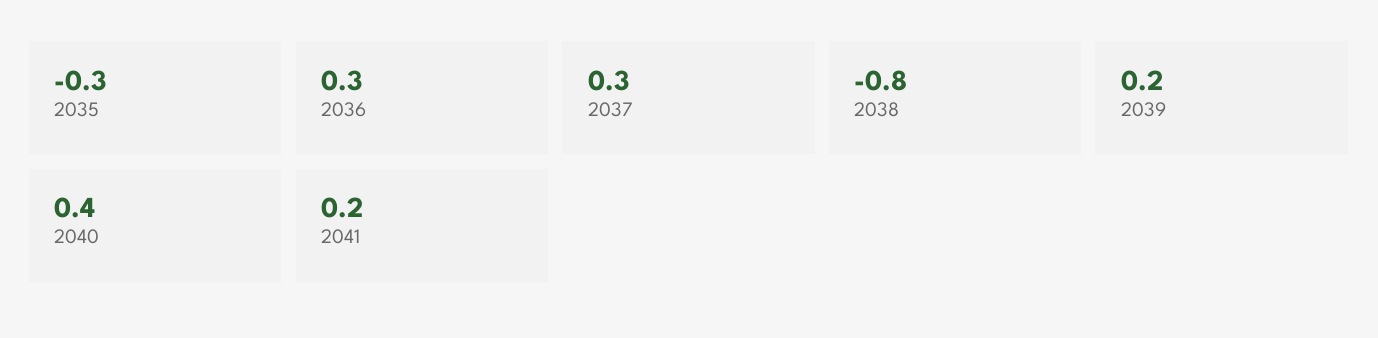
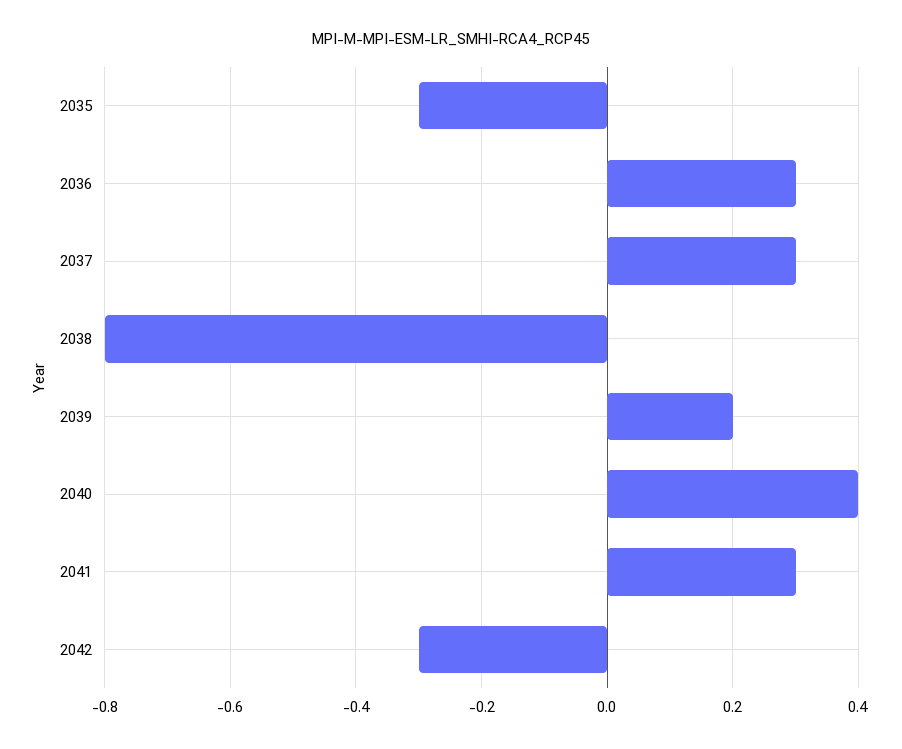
2041: 0.2 -> 0.3
2042: none -> -0.3

